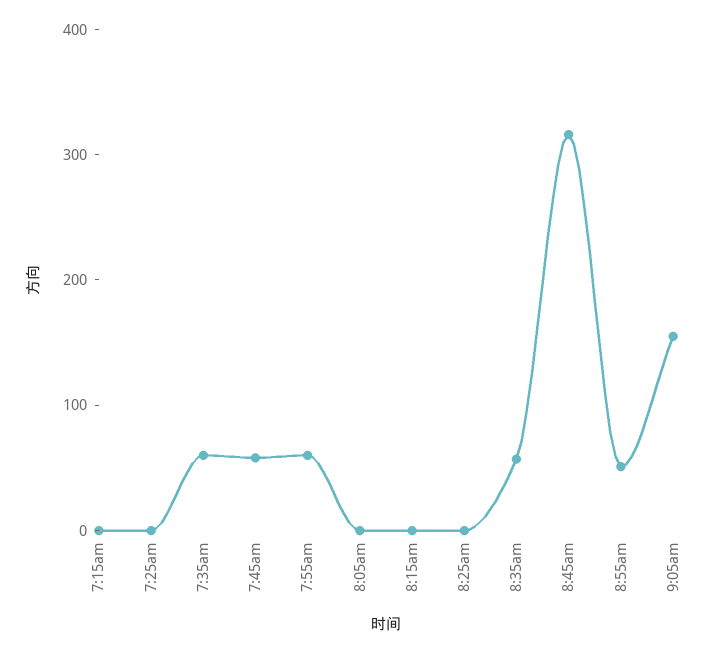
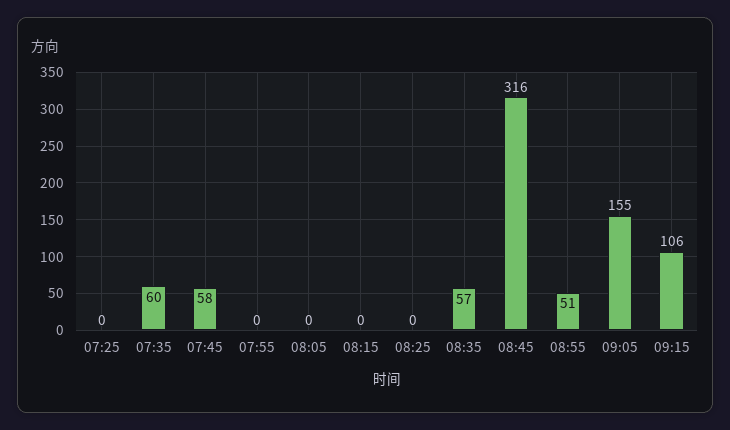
7:15am: 0 -> none
7:55am: 60 -> 0
09:15: none -> 106

